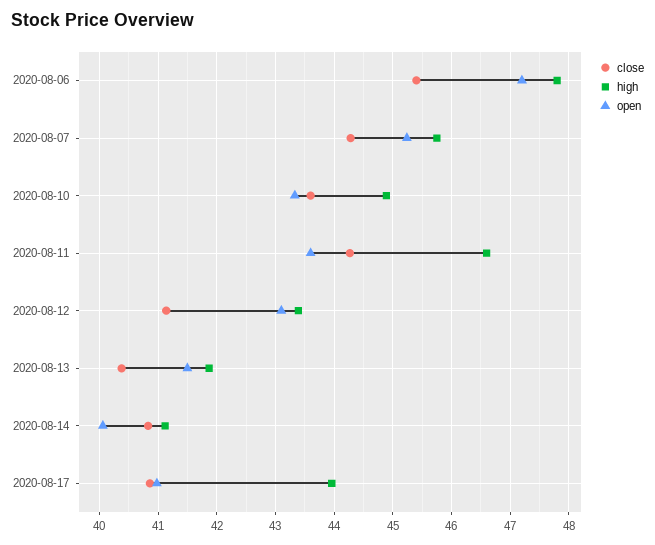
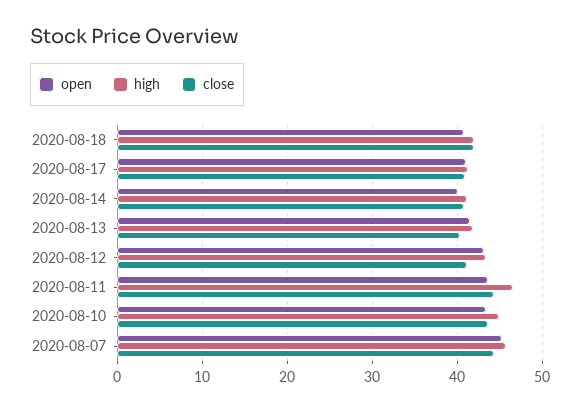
close, 2020-08-06: 45.4 -> none
high, 2020-08-06: 47.8 -> none
open, 2020-08-06: 47.2 -> none
high, 2020-08-17: 44 -> 41
open, 2020-08-18: none -> 41
high, 2020-08-18: none -> 42
close, 2020-08-18: none -> 42

